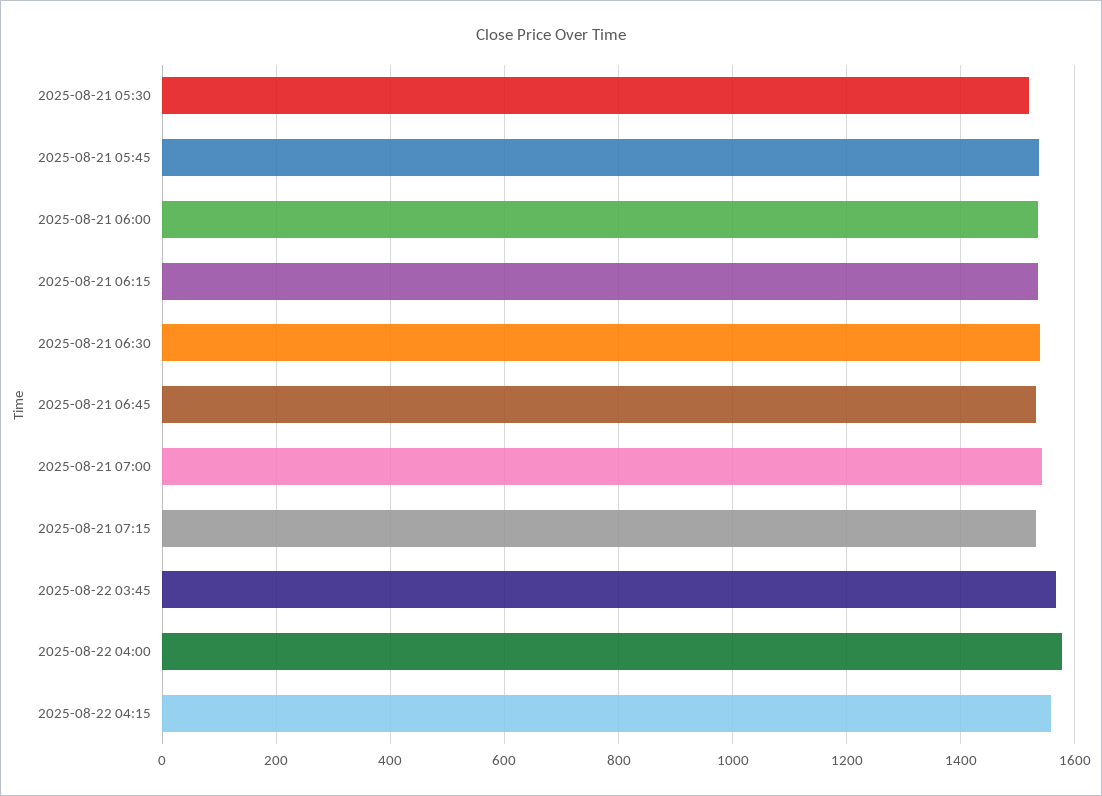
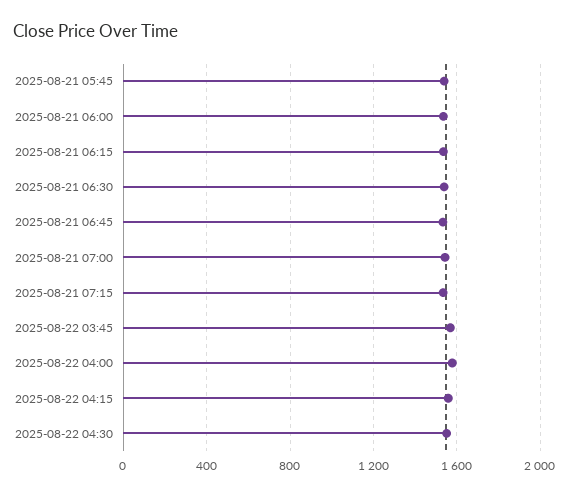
2025-08-21 05:30: 1520 -> none
2025-08-22 04:30: none -> 1550

